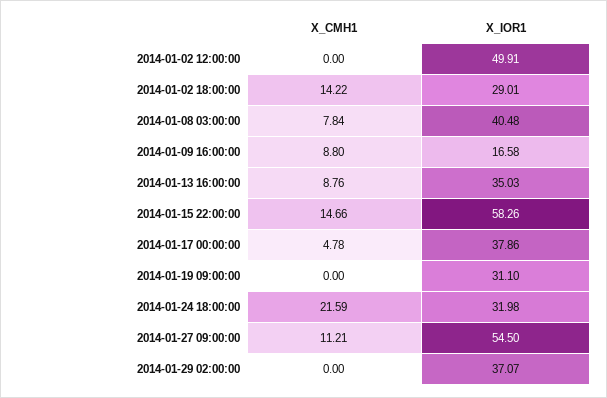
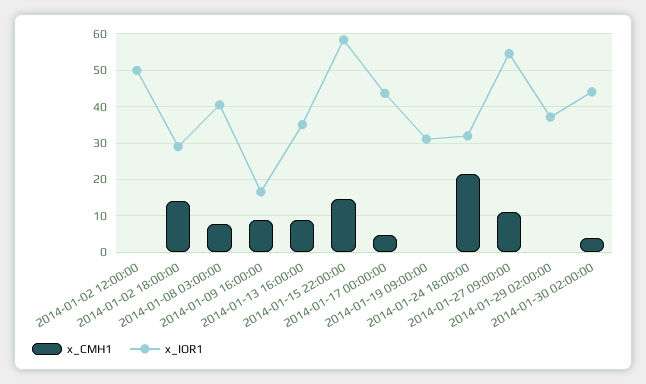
X_IOR1, 2014-01-17 00:00:00: 37.86 -> 44
X_CMH1, 2014-01-30 02:00:00: none -> 4
X_IOR1, 2014-01-30 02:00:00: none -> 44

